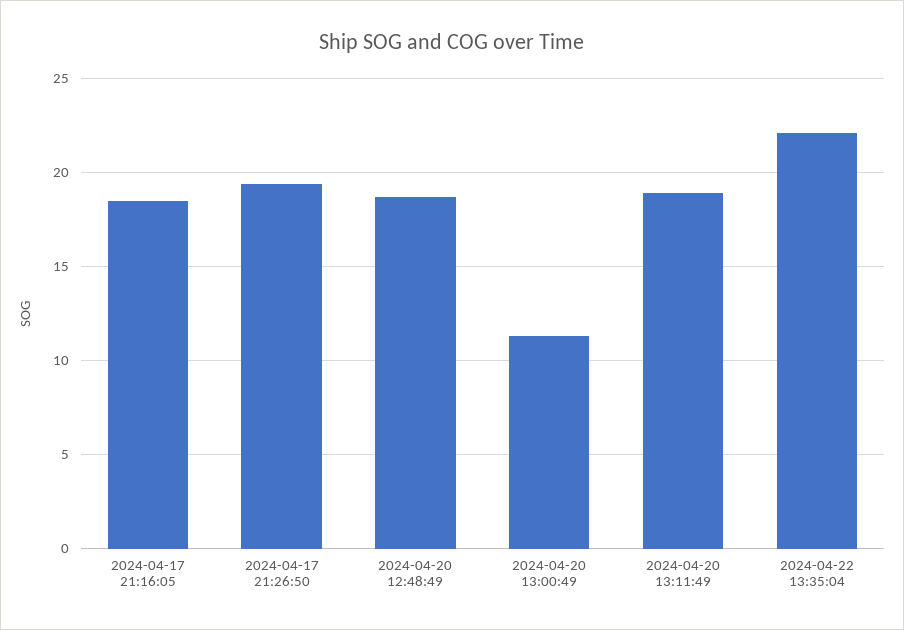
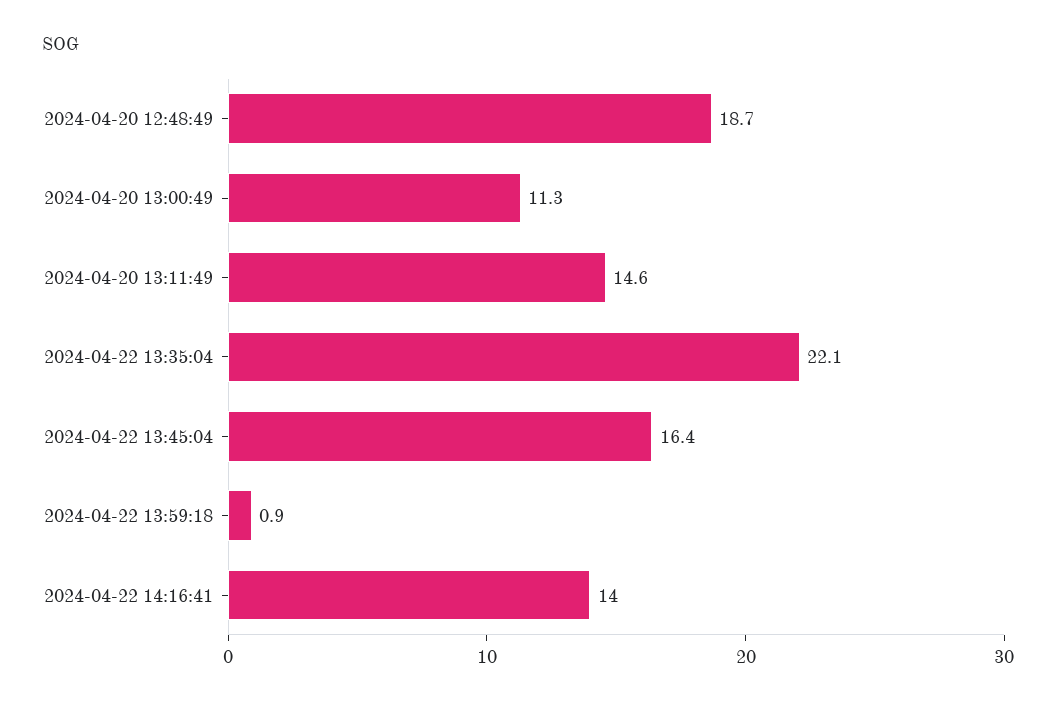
2024-04-17 21:16:05: 18.5 -> none
2024-04-17 21:26:50: 19.5 -> none
2024-04-20 13:11:49: 19 -> 14.6
2024-04-22 13:45:04: none -> 16.4
2024-04-22 13:59:18: none -> 0.9
2024-04-22 14:16:41: none -> 14

